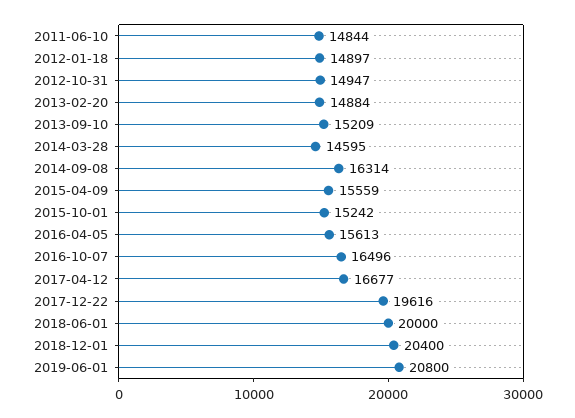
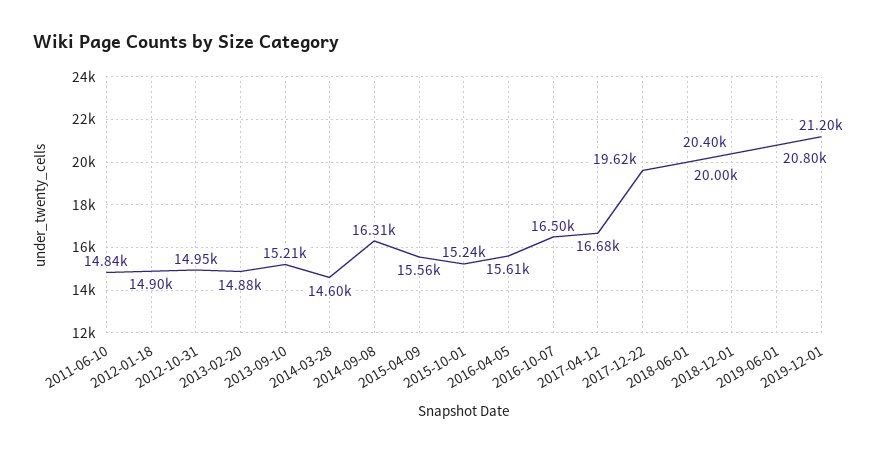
2019-12-01: none -> 21200

